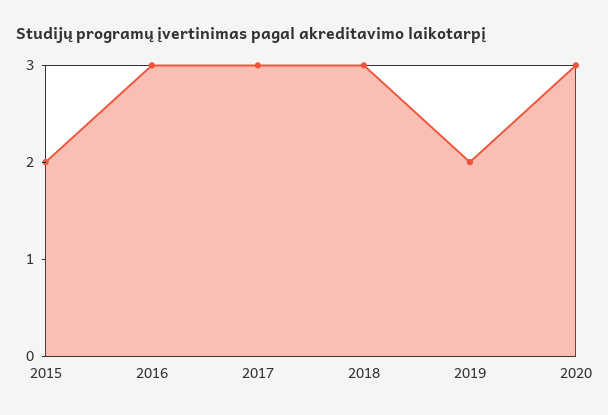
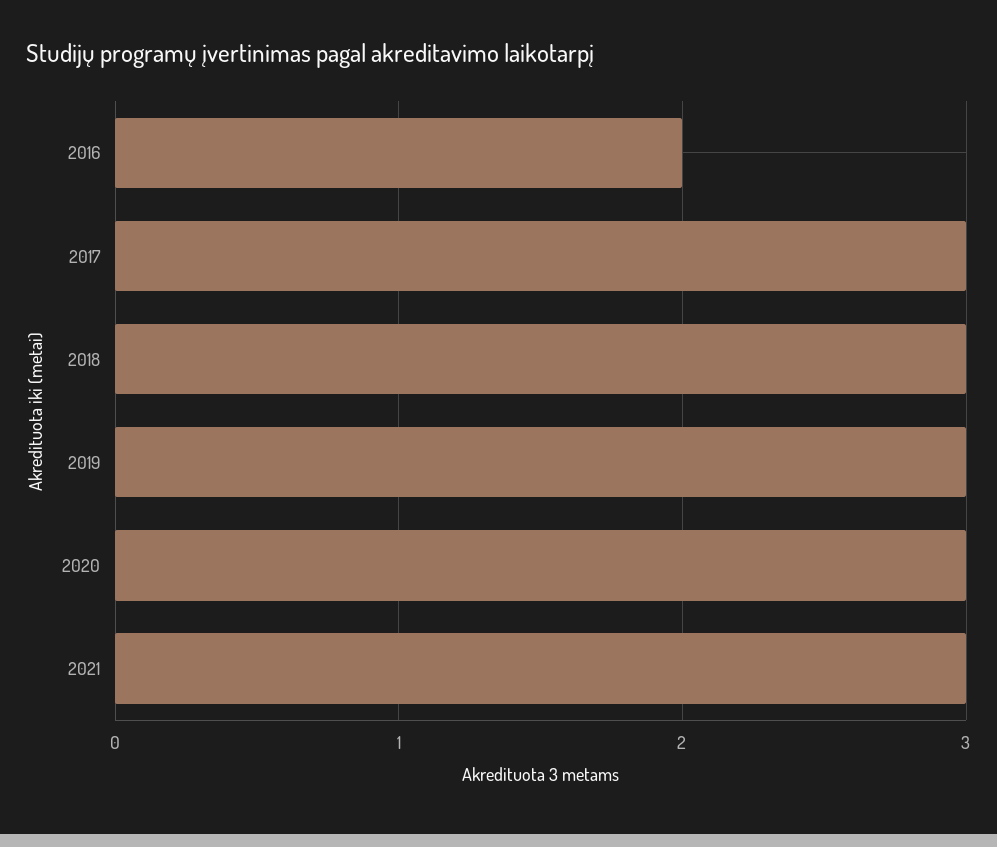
2015: 2 -> none
2016: 3 -> 2
2019: 2 -> 3
2021: none -> 3

